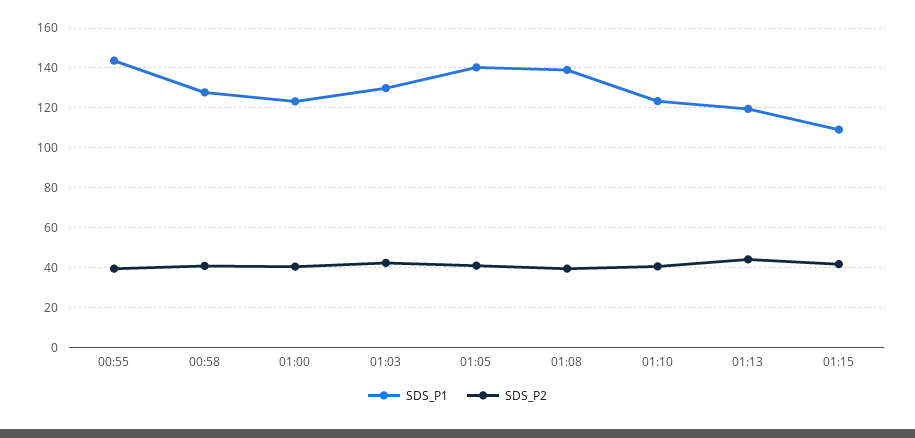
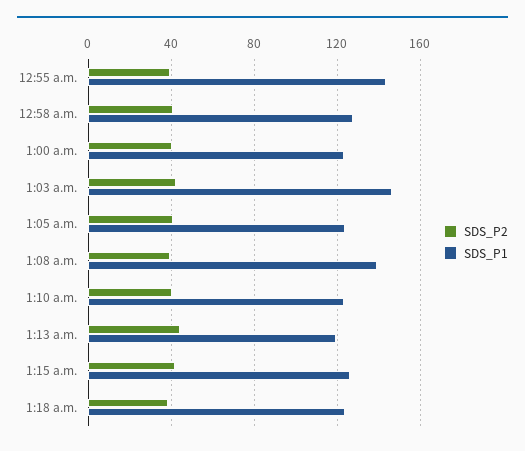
SDS_P1, 01:03: 130 -> 145
SDS_P1, 01:05: 140 -> 125
SDS_P1, 01:15: 110 -> 125
SDS_P2, 1:18 a.m.: none -> 40
SDS_P1, 1:18 a.m.: none -> 125

